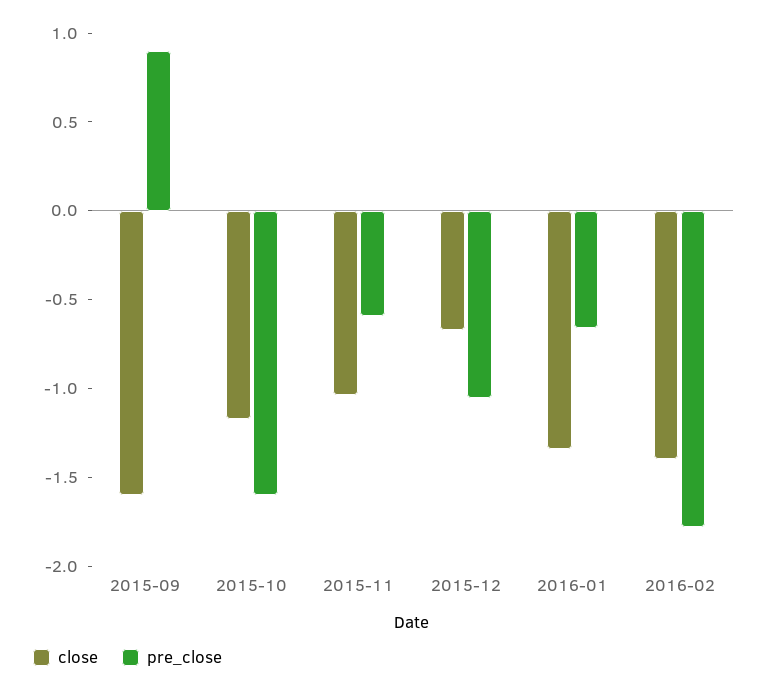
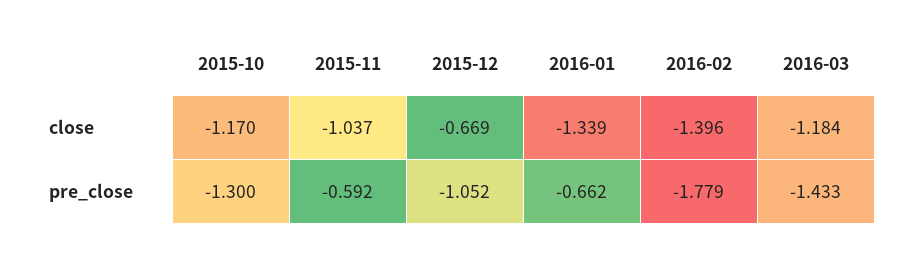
close, 2015-09: -1.6 -> none
pre_close, 2015-09: 0.9 -> none
pre_close, 2015-10: -1.6 -> -1.3
close, 2016-03: none -> -1.184
pre_close, 2016-03: none -> -1.433

